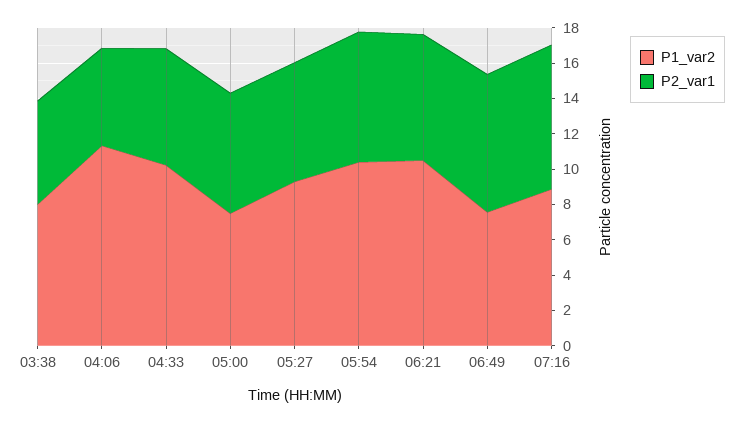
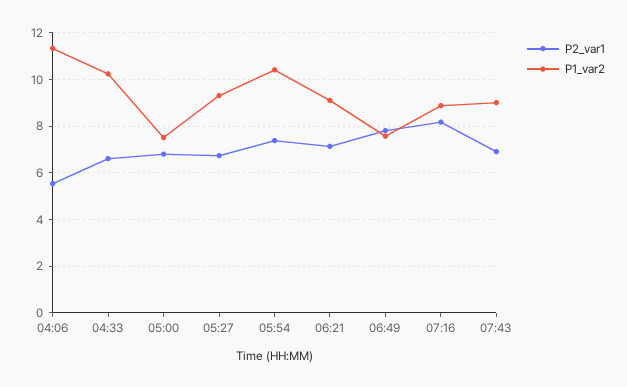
P1_var2, 03:38: 8 -> none
P2_var1, 03:38: 6 -> none
P1_var2, 06:21: 10.5 -> 9
P2_var1, 07:43: none -> 7
P1_var2, 07:43: none -> 9

